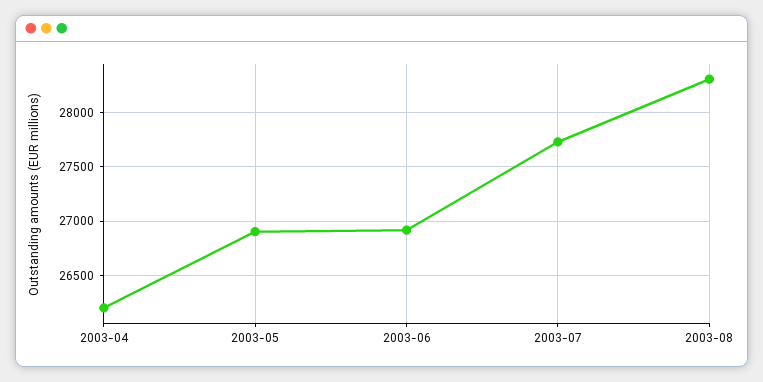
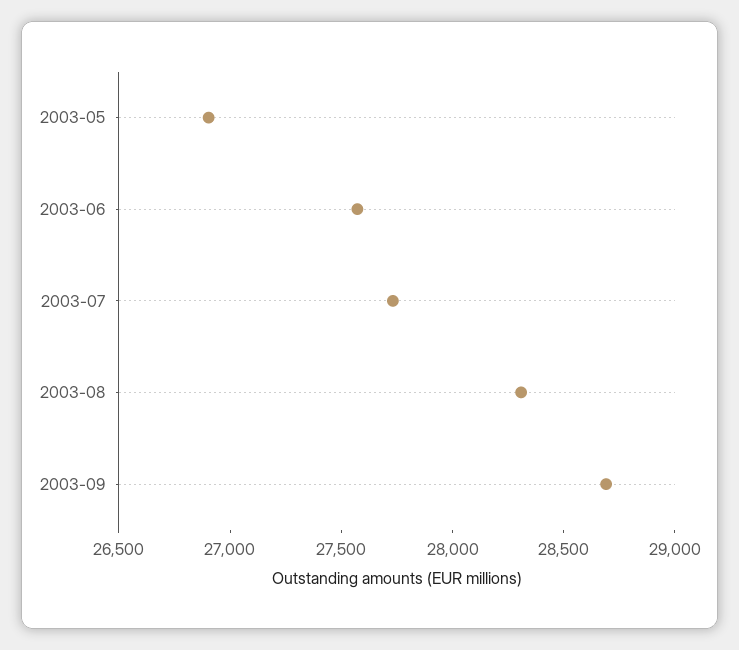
2003-04: 26200 -> none
2003-06: 26900 -> 27600
2003-09: none -> 28700

